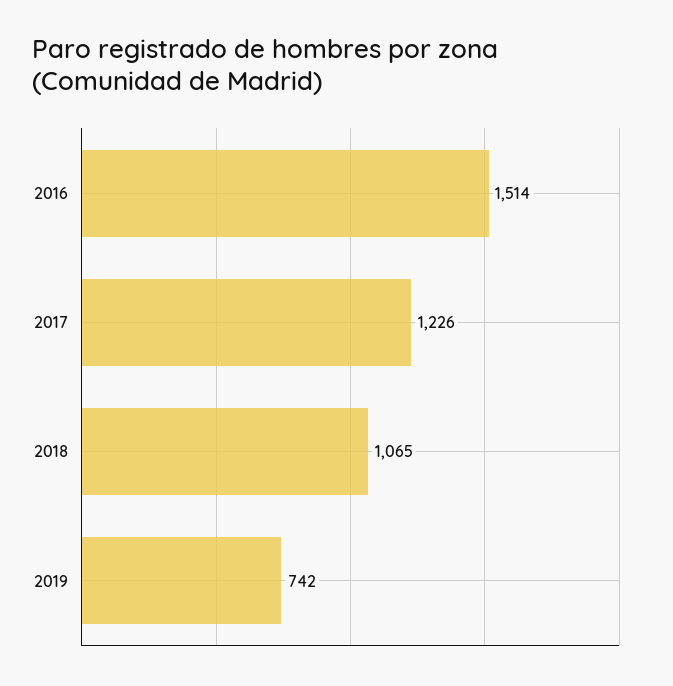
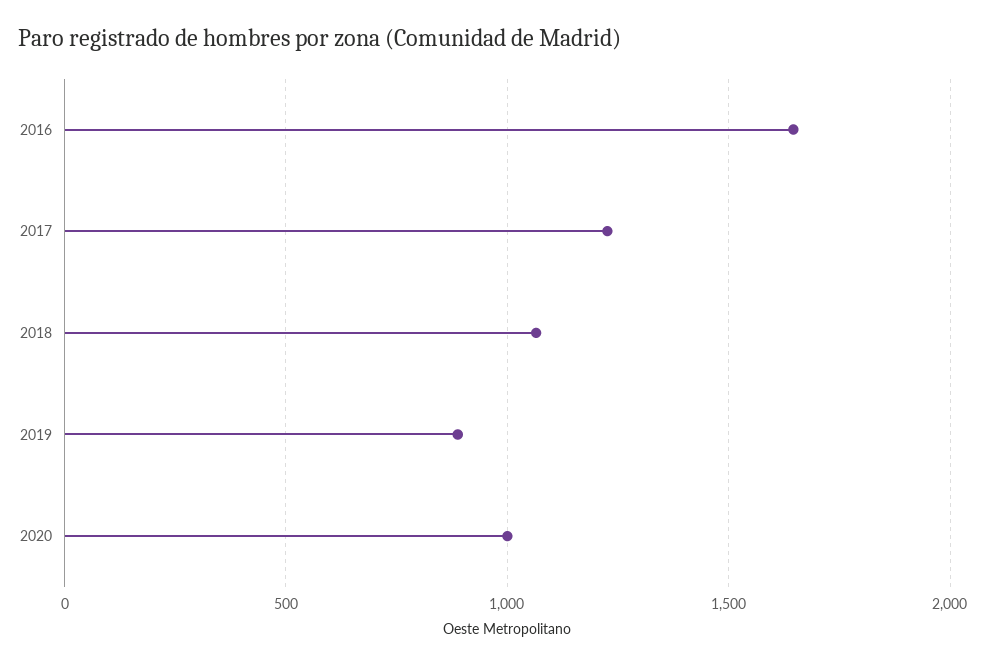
2016: 1514 -> 1650
2019: 742 -> 900
2020: none -> 1000

